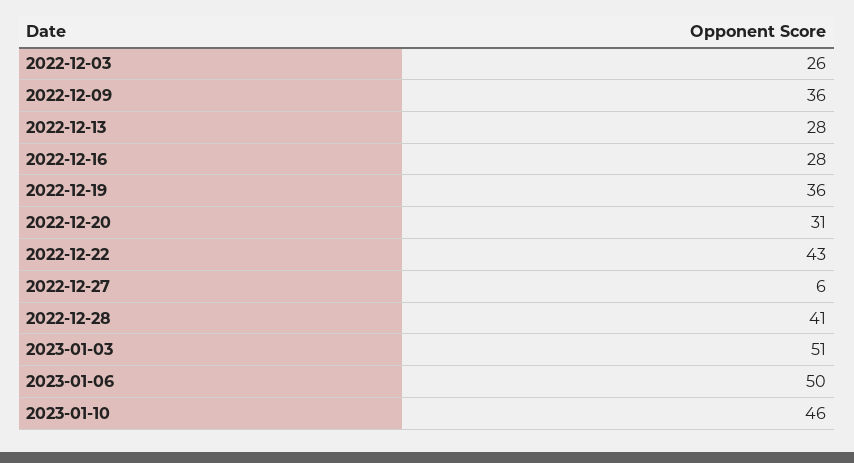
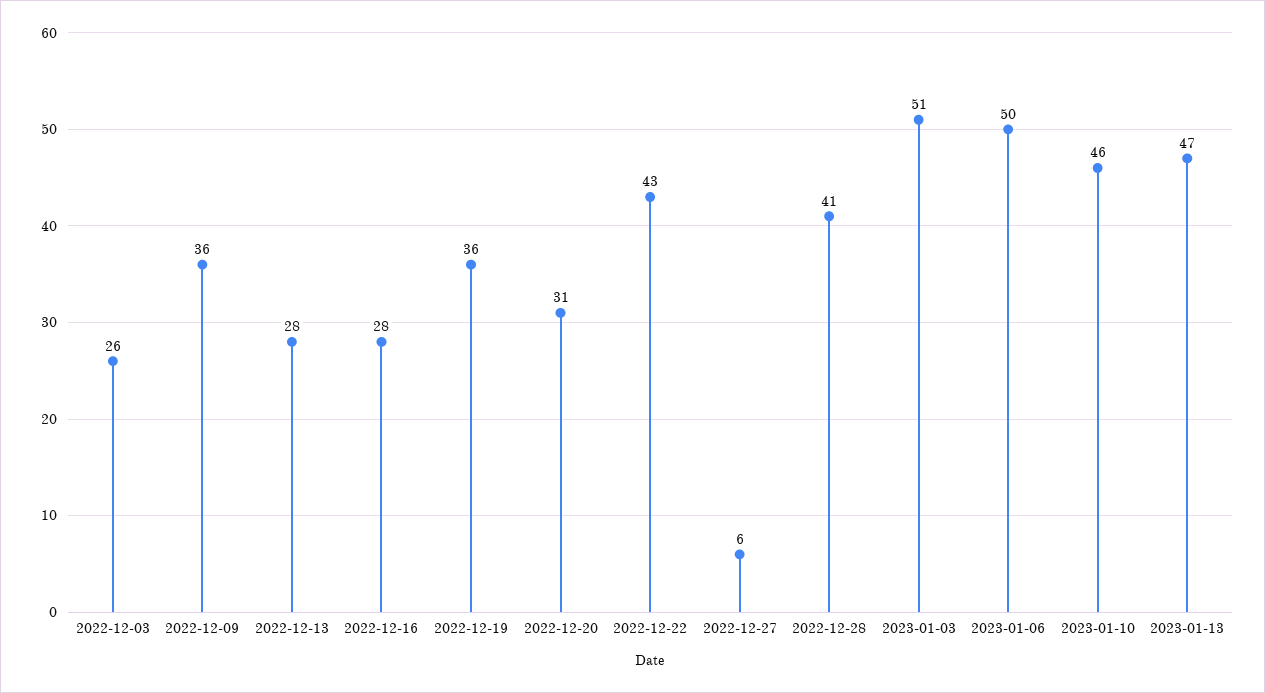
2023-01-13: none -> 47

